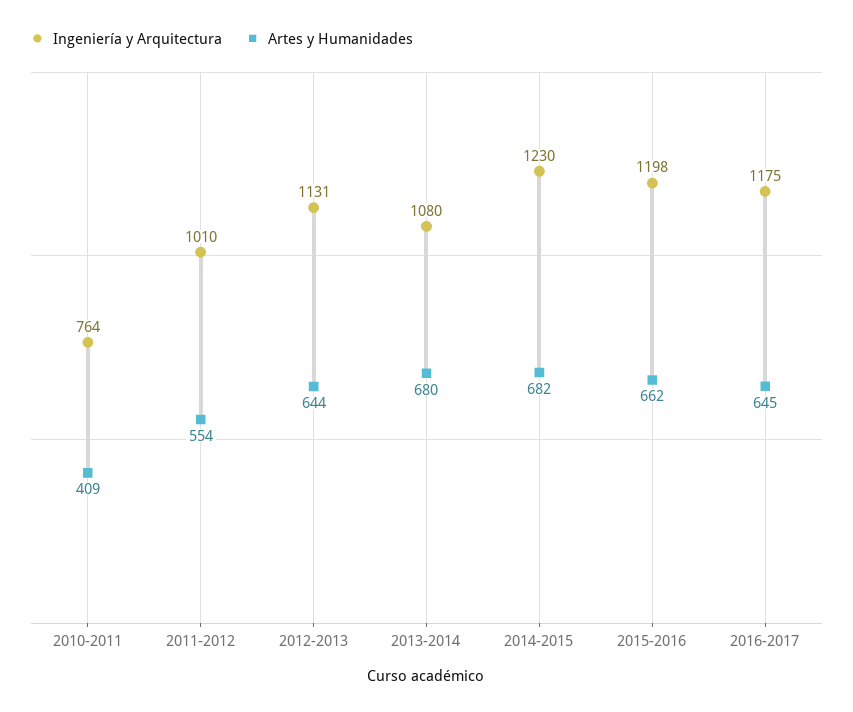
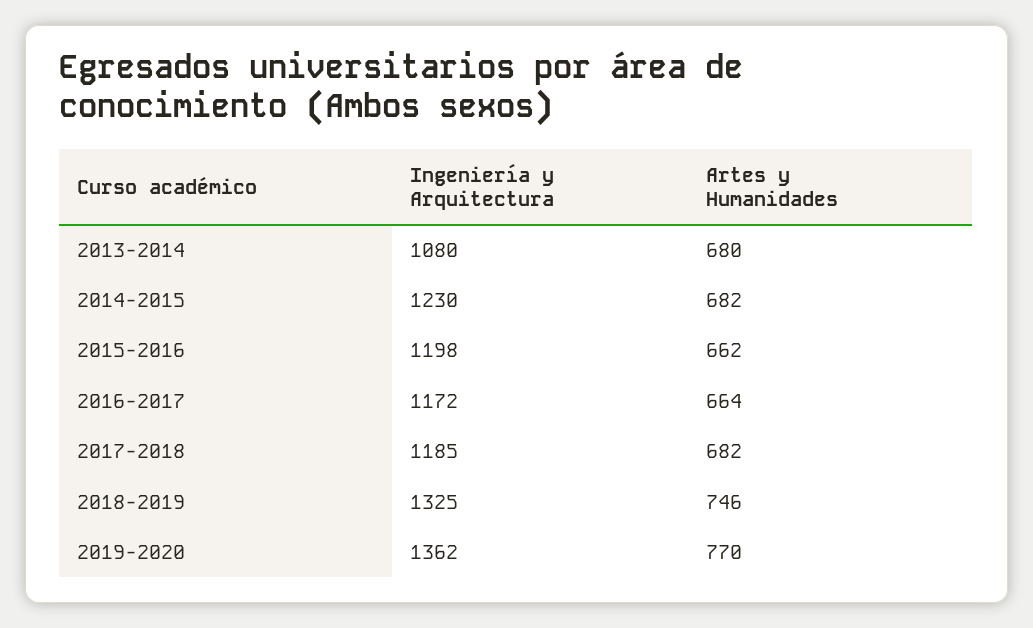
Ingeniería y Arquitectura, 2010-2011: 764 -> none
Artes y Humanidades, 2010-2011: 409 -> none
Ingeniería y Arquitectura, 2011-2012: 1010 -> none
Artes y Humanidades, 2011-2012: 554 -> none
Ingeniería y Arquitectura, 2012-2013: 1131 -> none
Artes y Humanidades, 2012-2013: 644 -> none
Ingeniería y Arquitectura, 2016-2017: 1175 -> 1172
Artes y Humanidades, 2016-2017: 645 -> 664
Ingeniería y Arquitectura, 2017-2018: none -> 1185
Artes y Humanidades, 2017-2018: none -> 682
Ingeniería y Arquitectura, 2018-2019: none -> 1325
Artes y Humanidades, 2018-2019: none -> 746
Ingeniería y Arquitectura, 2019-2020: none -> 1362
Artes y Humanidades, 2019-2020: none -> 770

